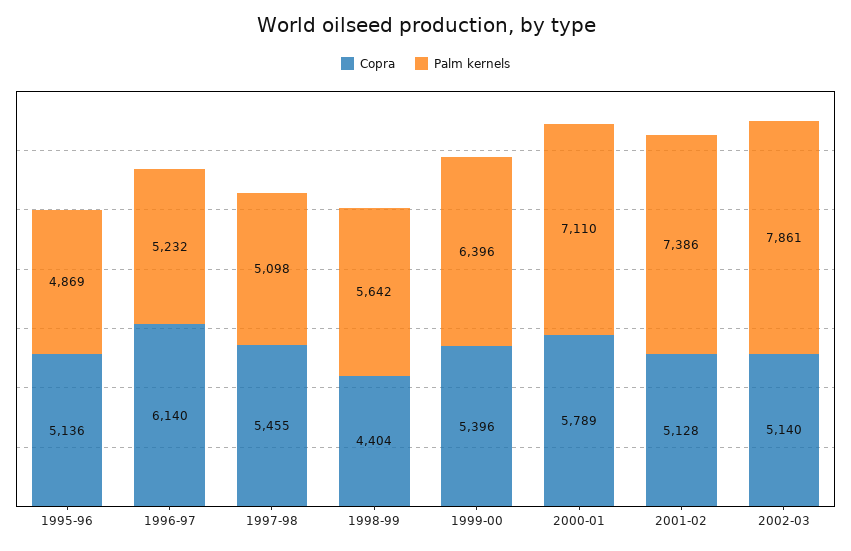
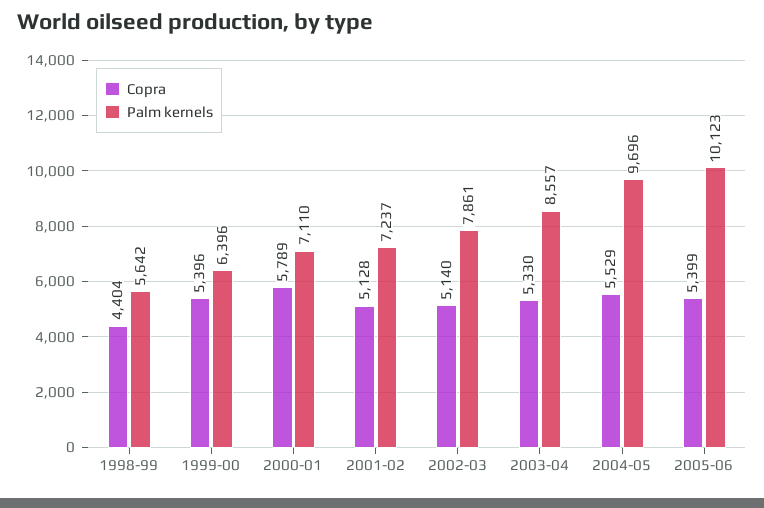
Copra, 1995-96: 5136 -> none
Palm kernels, 1995-96: 4869 -> none
Copra, 1996-97: 6140 -> none
Palm kernels, 1996-97: 5232 -> none
Copra, 1997-98: 5455 -> none
Palm kernels, 1997-98: 5098 -> none
Palm kernels, 2001-02: 7386 -> 7237
Copra, 2003-04: none -> 5330
Palm kernels, 2003-04: none -> 8557
Copra, 2004-05: none -> 5529
Palm kernels, 2004-05: none -> 9696
Copra, 2005-06: none -> 5399
Palm kernels, 2005-06: none -> 10123

